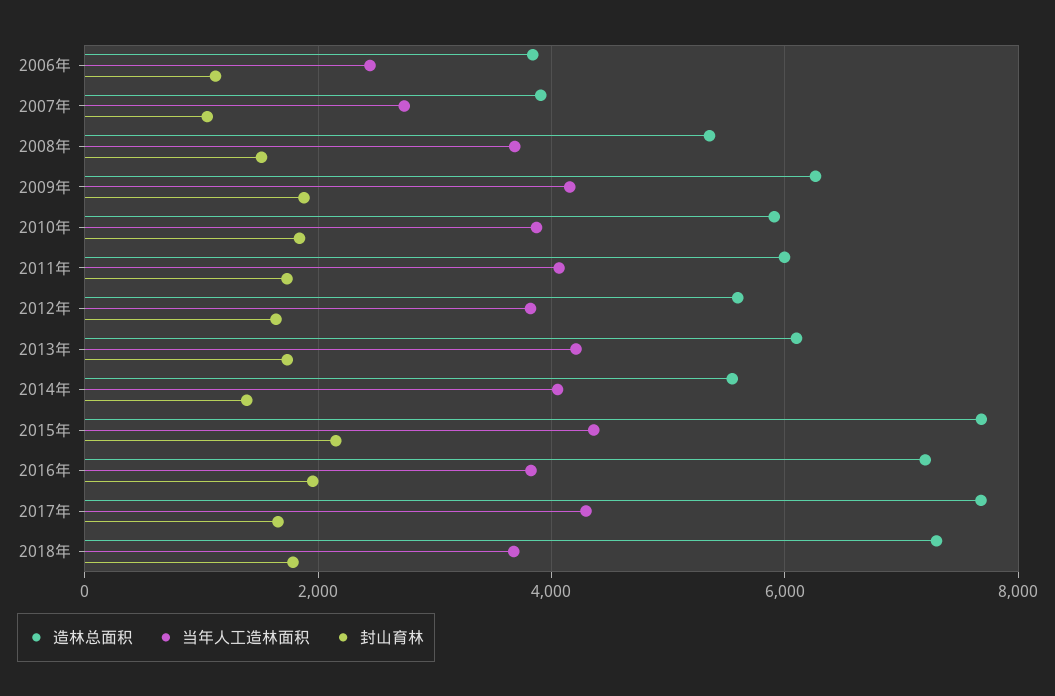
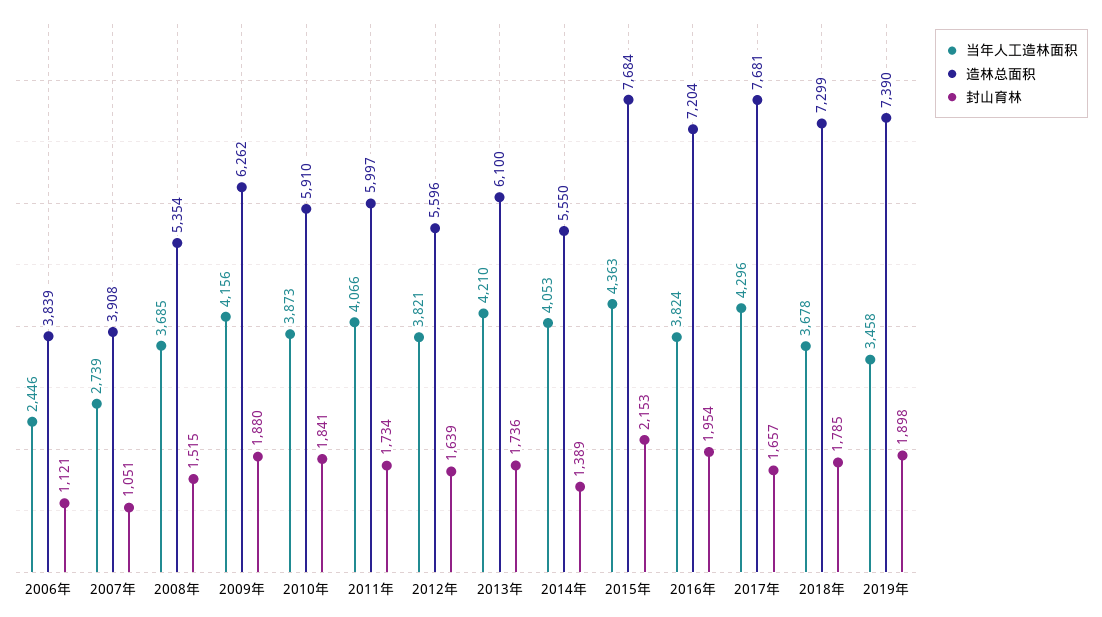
当年人工造林面积, 2019年: none -> 3458
造林总面积, 2019年: none -> 7390
封山育林, 2019年: none -> 1898

